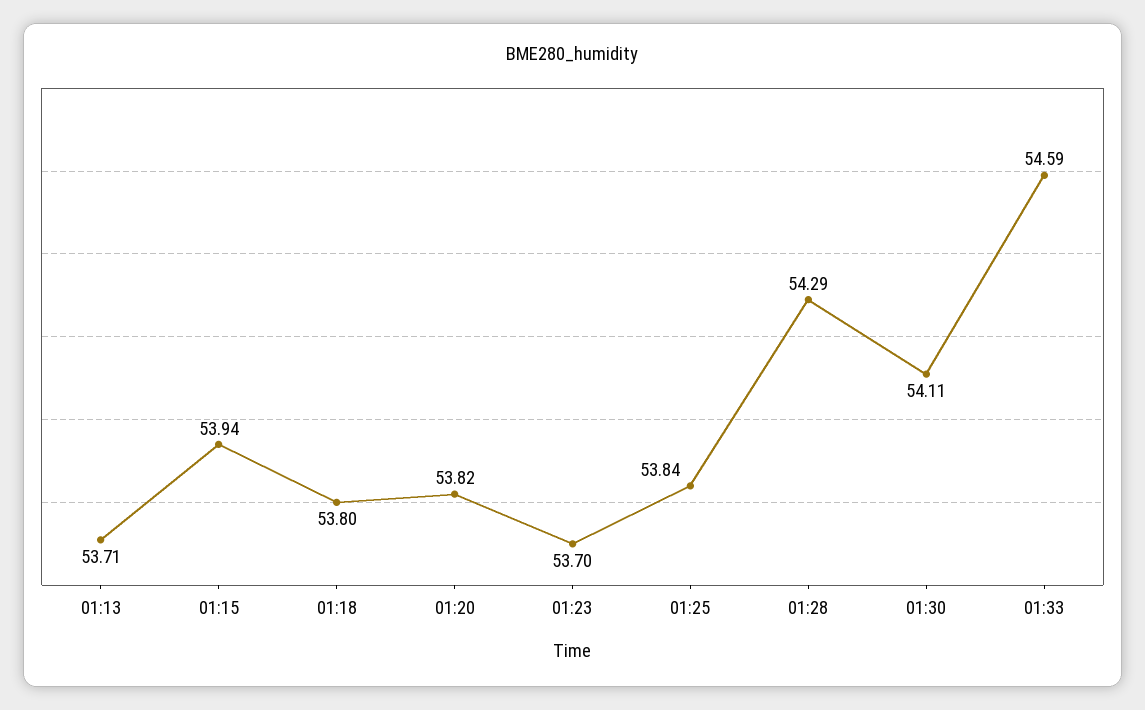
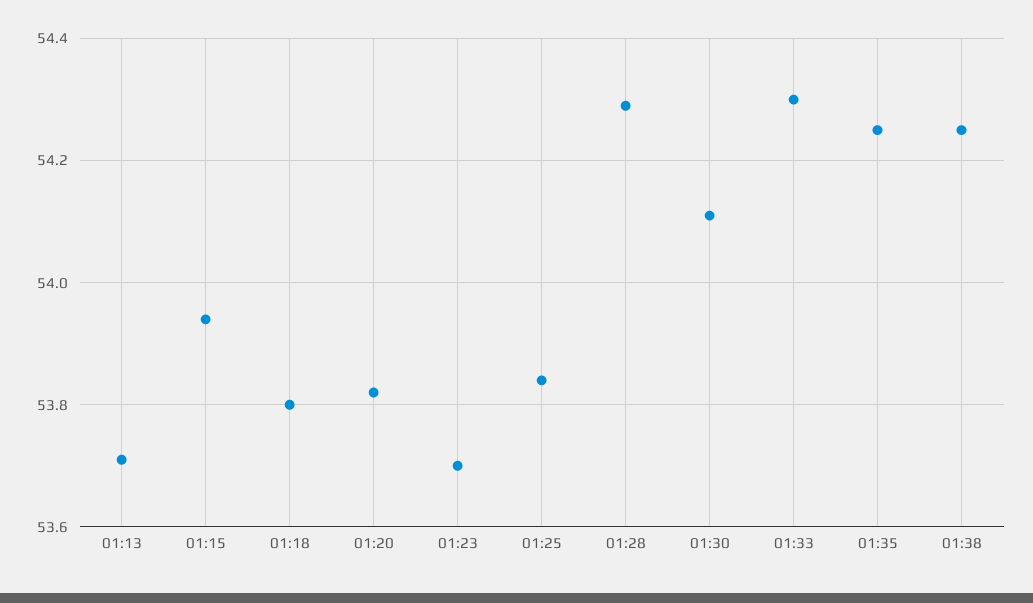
01:33: 54.59 -> 54.3
01:35: none -> 54.25
01:38: none -> 54.25

